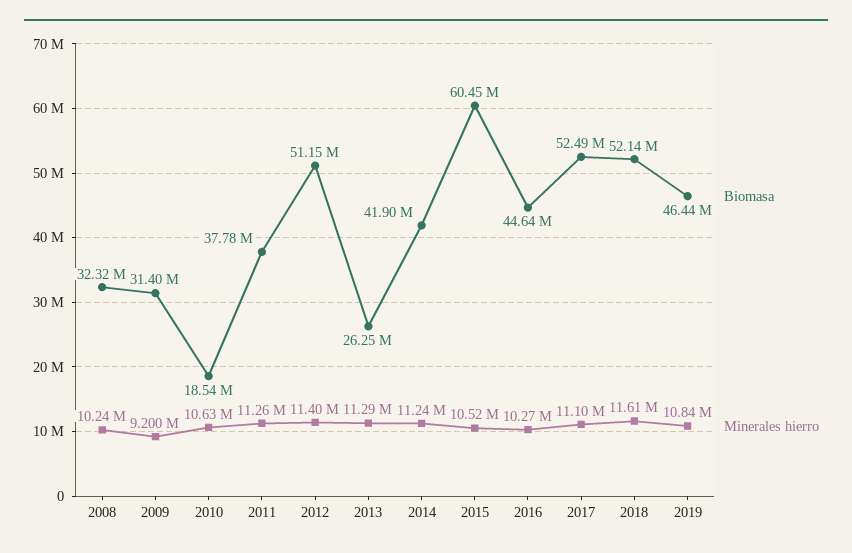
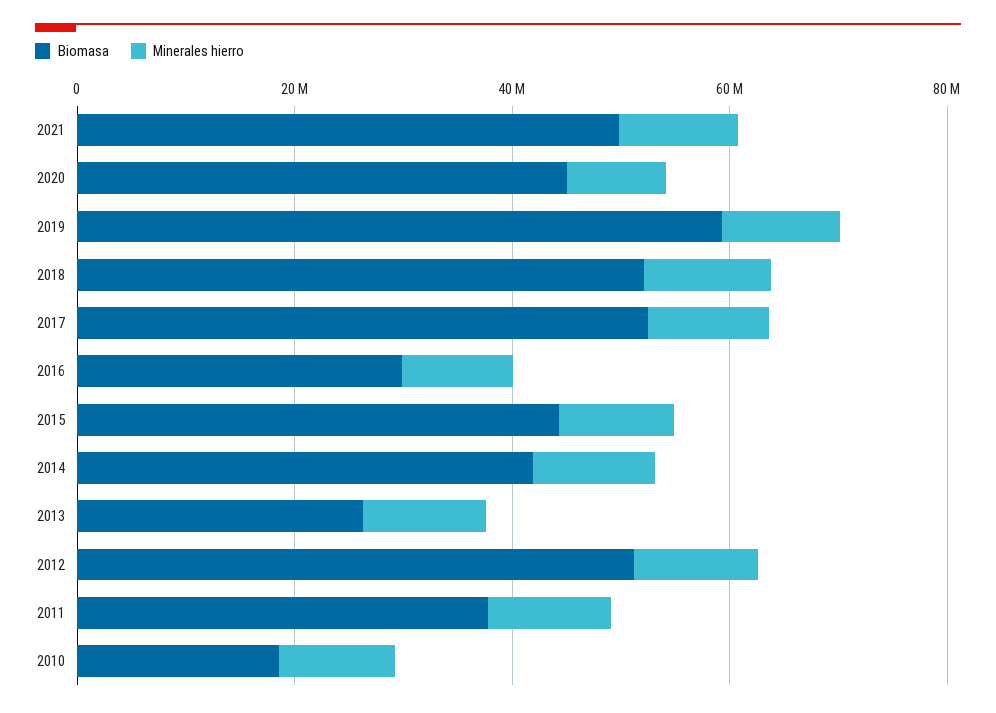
Biomasa, 2008: 32320000 -> none
Minerales hierro, 2008: 10240000 -> none
Biomasa, 2009: 31400000 -> none
Minerales hierro, 2009: 9200000 -> none
Biomasa, 2015: 60450000 -> 45000000
Biomasa, 2016: 44640000 -> 30000000
Biomasa, 2019: 46440000 -> 60000000
Biomasa, 2021: none -> 50000000
Minerales hierro, 2021: none -> 10000000
Biomasa, 2020: none -> 45000000
Minerales hierro, 2020: none -> 10000000

